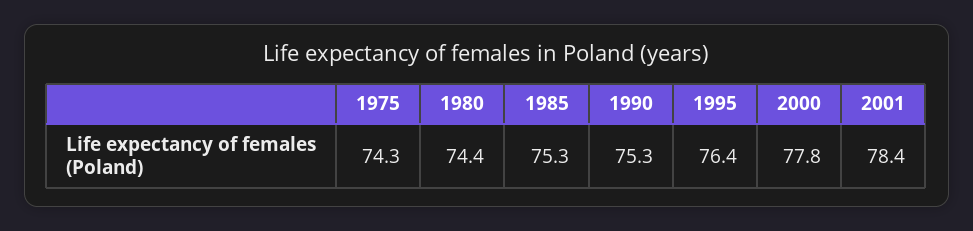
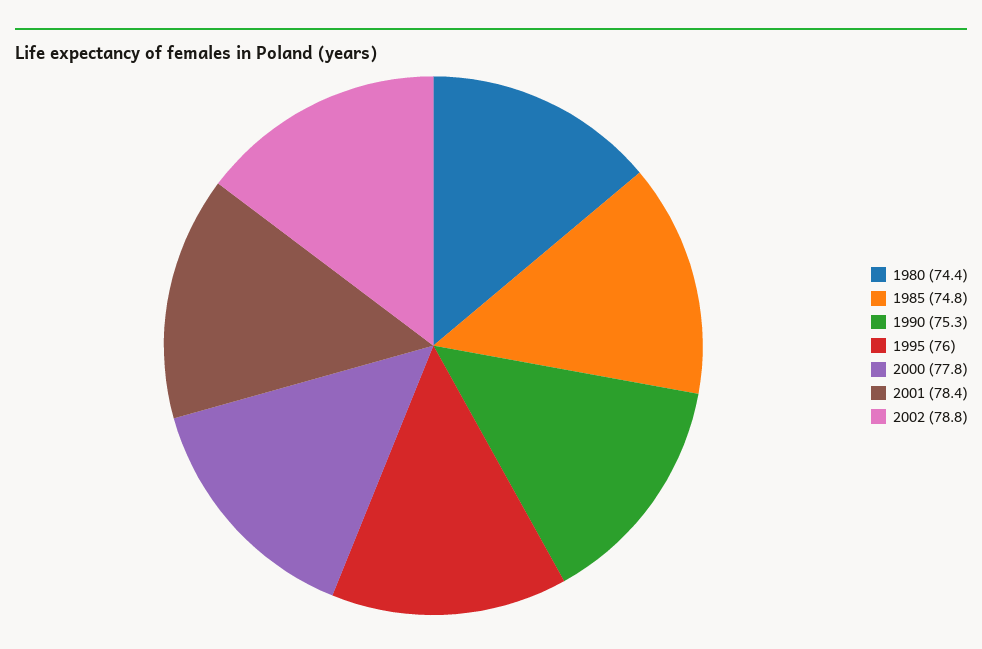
1975: 74.3 -> none
1985: 75.3 -> 74.8
1995: 76.4 -> 76
2002: none -> 78.8

